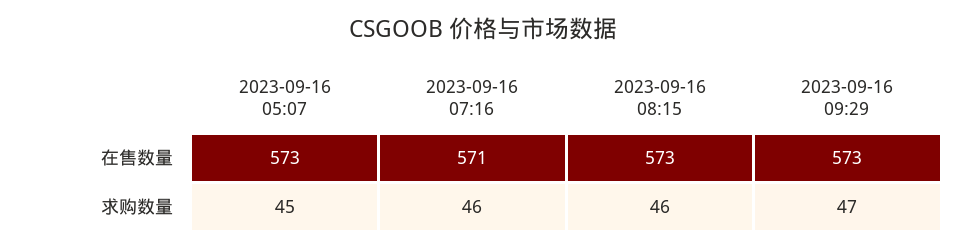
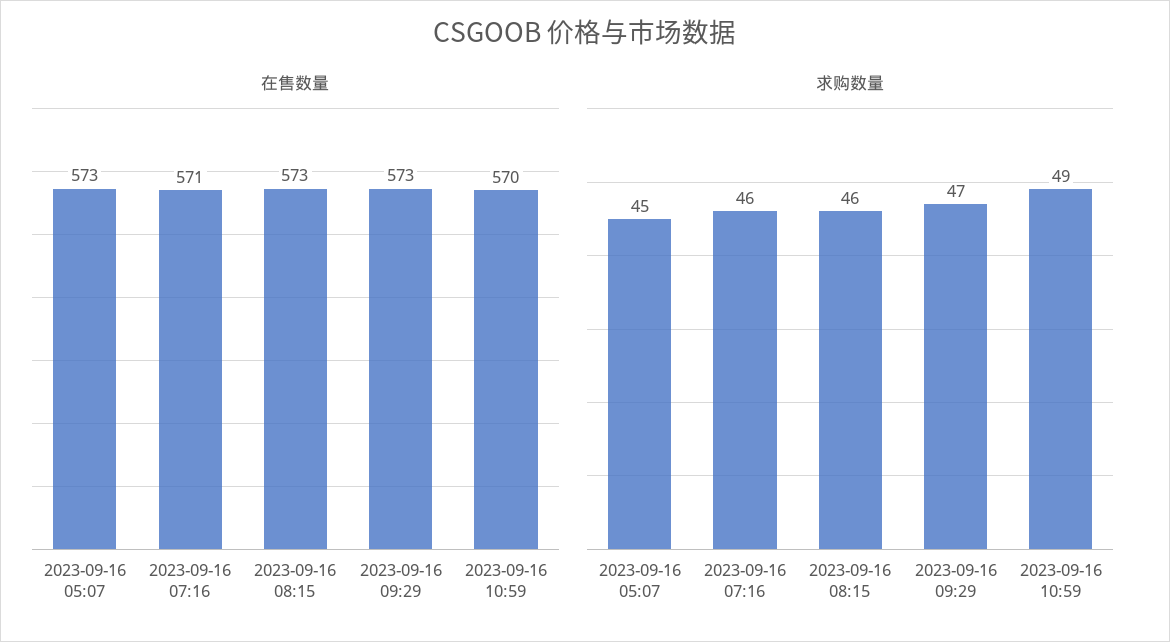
在售数量, 2023-09-16 10:59: none -> 570
求购数量, 2023-09-16 10:59: none -> 49

